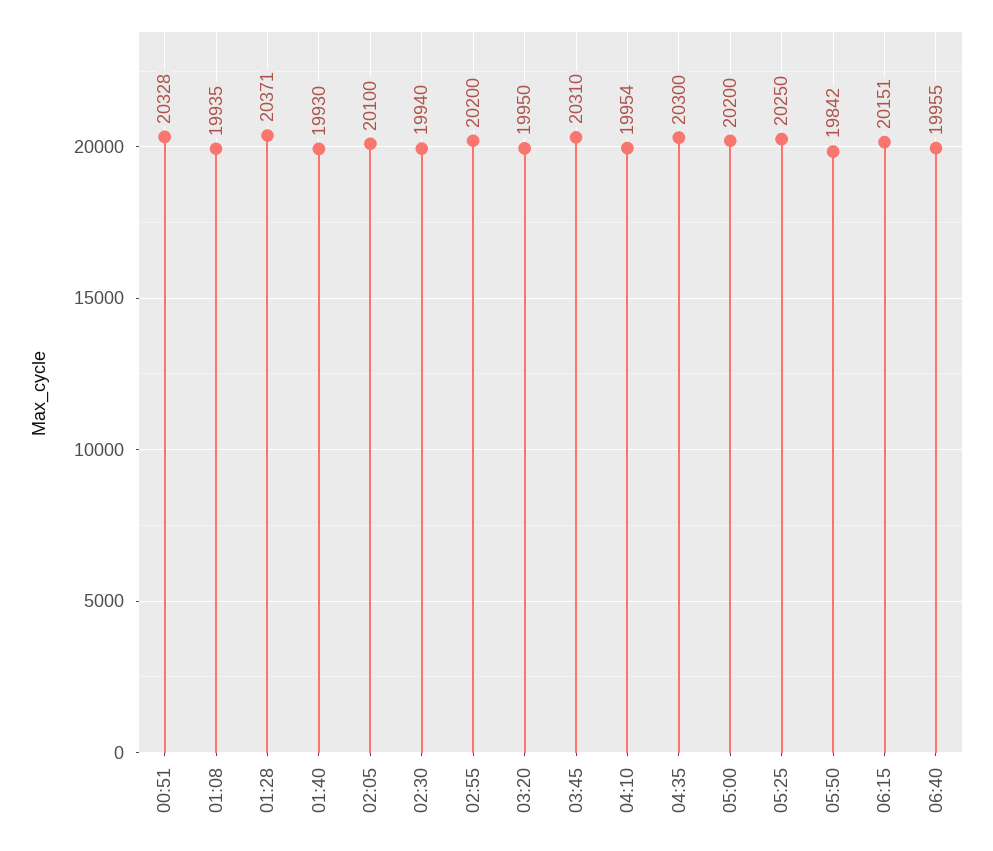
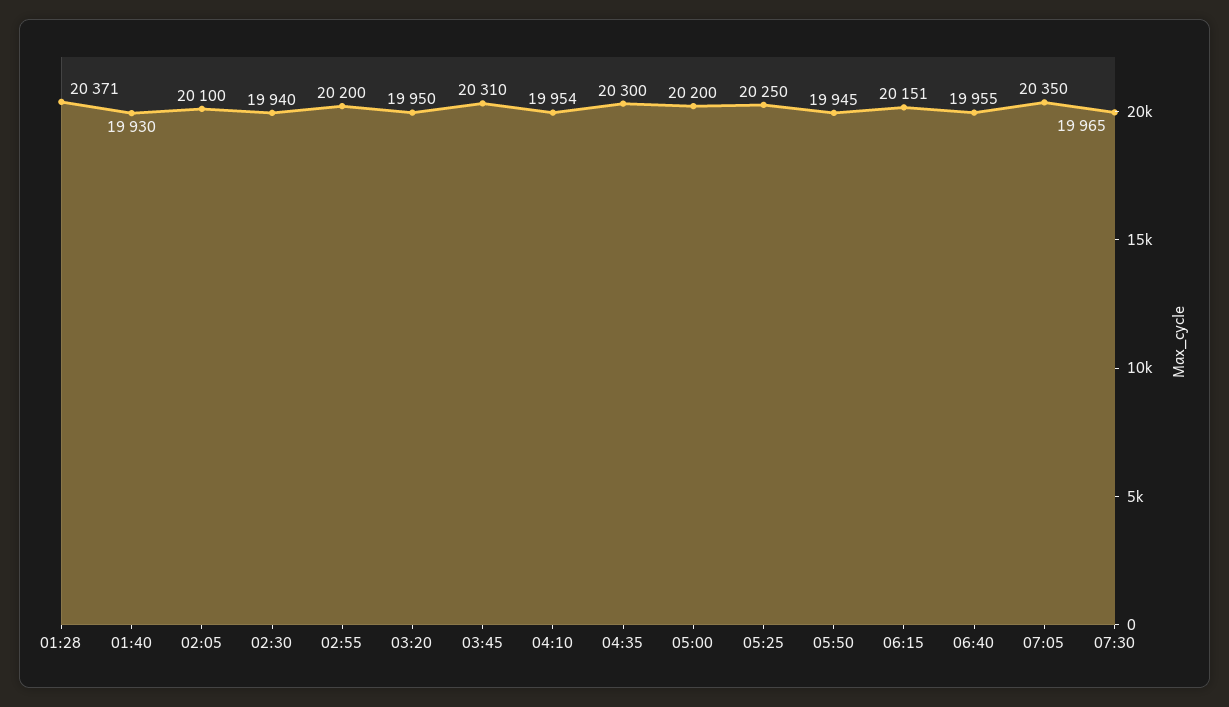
00:51: 20328 -> none
01:08: 19935 -> none
05:50: 19842 -> 19945
07:05: none -> 20350
07:30: none -> 19965

